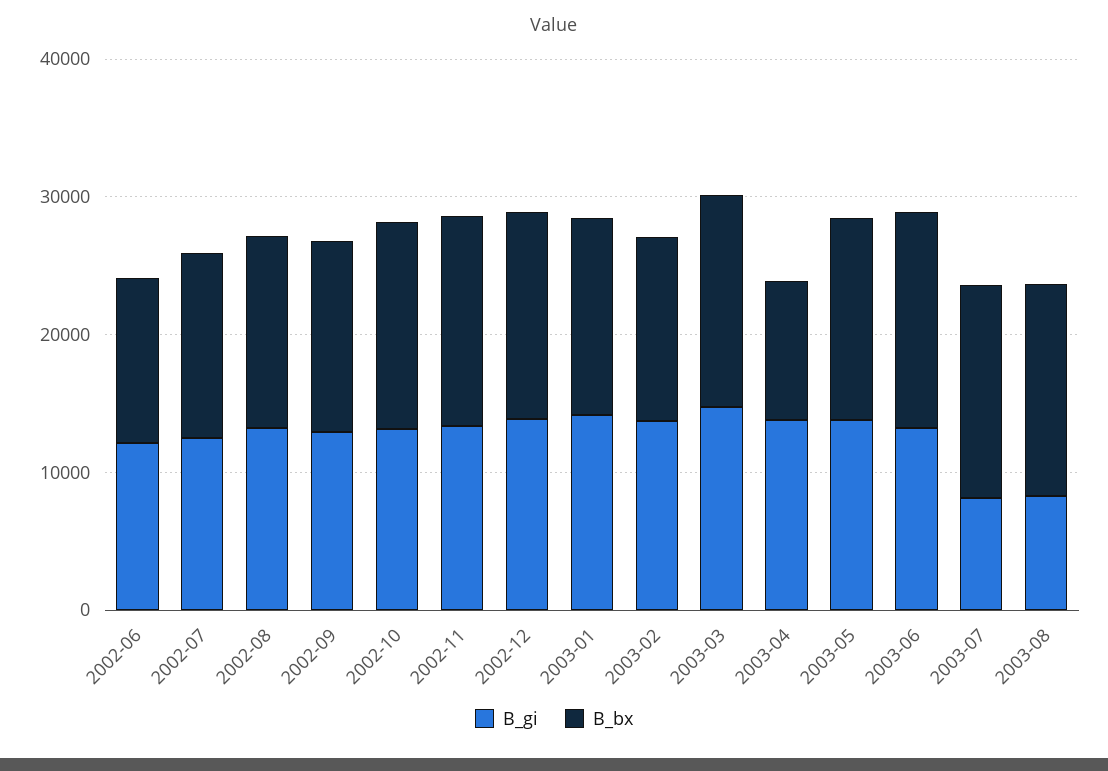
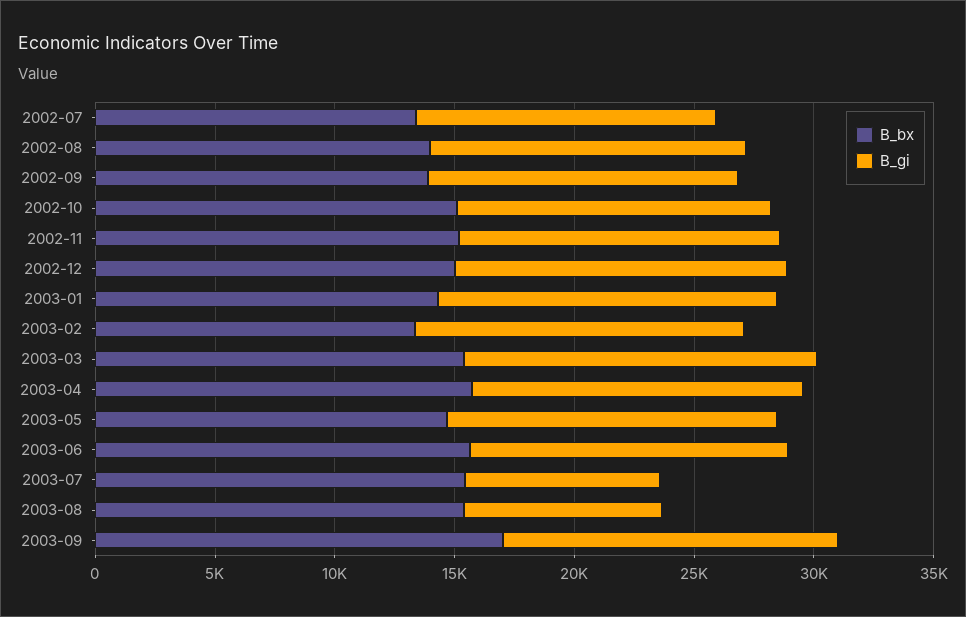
B_gi, 2002-06: 12000 -> none
B_bx, 2002-06: 12000 -> none
B_bx, 2003-04: 10000 -> 16000
B_bx, 2003-09: none -> 17000
B_gi, 2003-09: none -> 14000

